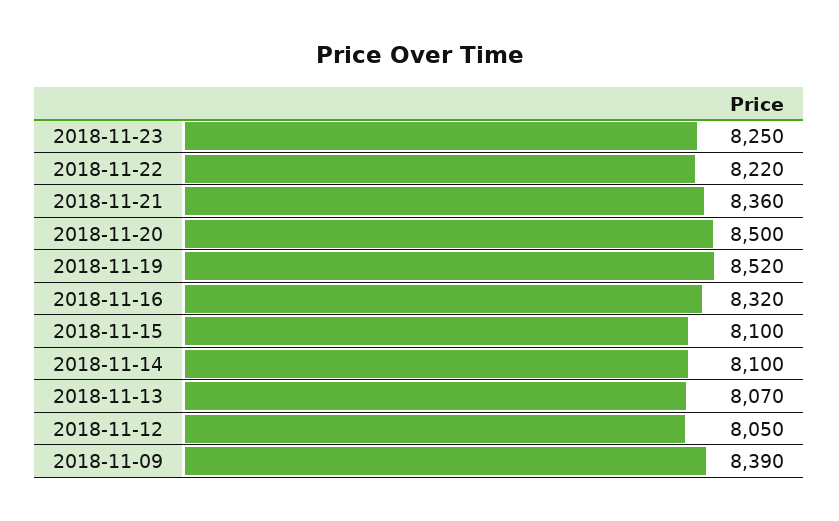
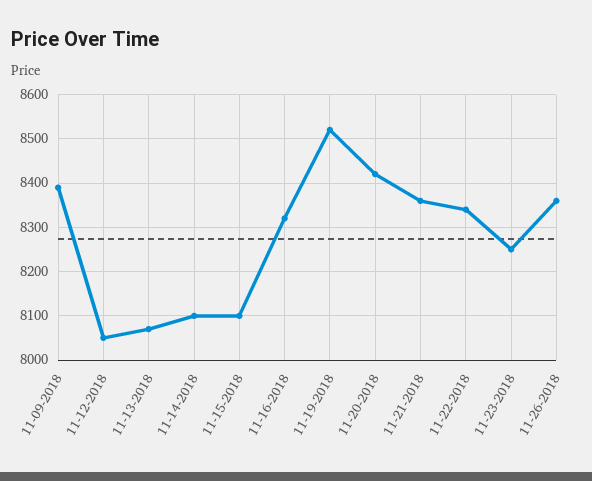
2018-11-22: 8220 -> 8340
2018-11-20: 8500 -> 8420
11-26-2018: none -> 8360

